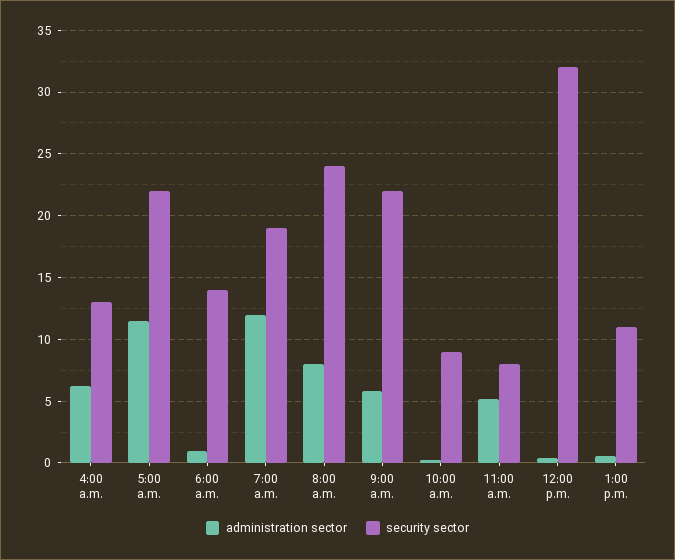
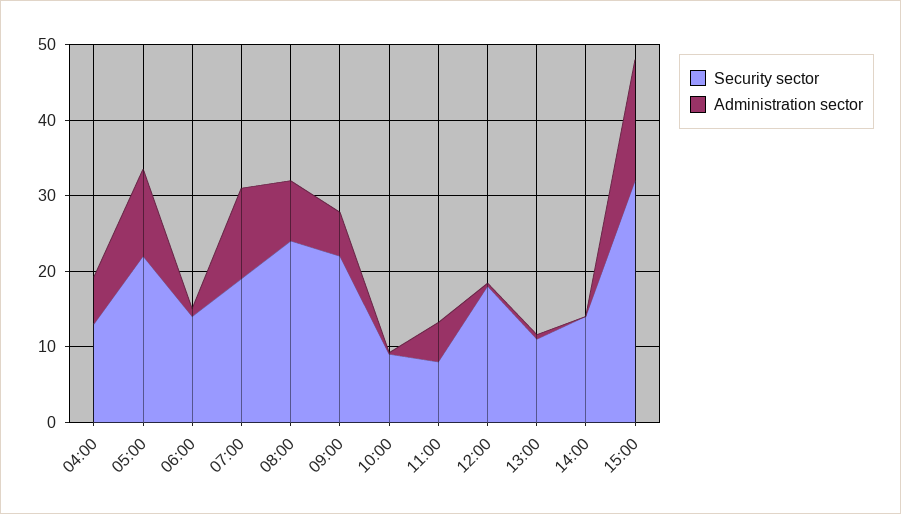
security sector, 12:00 p.m.: 32 -> 18
security sector, 14:00: none -> 14
administration sector, 14:00: none -> 0
security sector, 15:00: none -> 32
administration sector, 15:00: none -> 16

